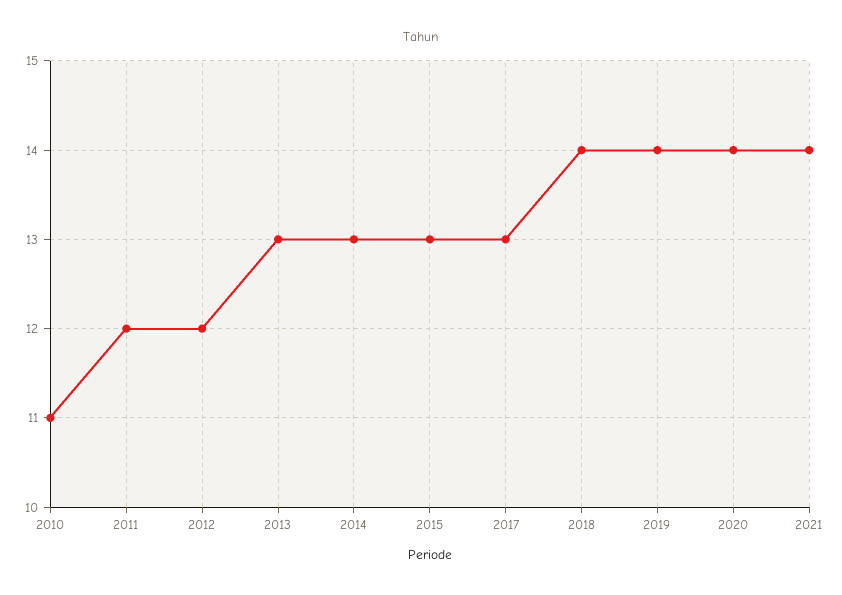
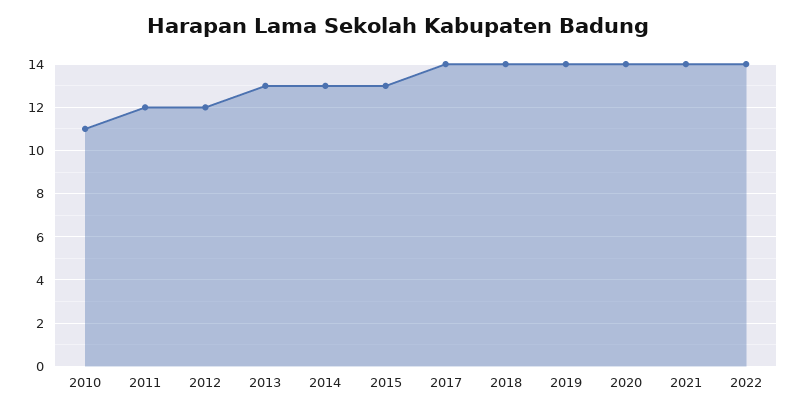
2017: 13 -> 14
2022: none -> 14

